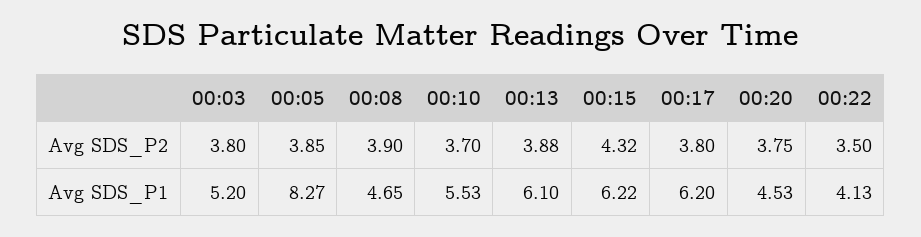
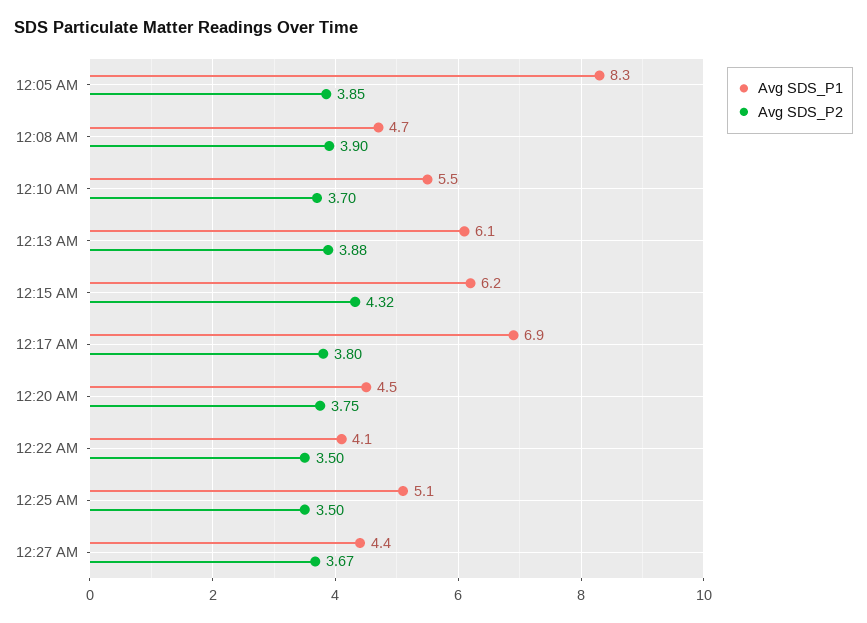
Avg SDS_P2, 00:03: 3.8 -> none
Avg SDS_P1, 00:03: 5.2 -> none
Avg SDS_P1, 00:17: 6.2 -> 6.9
Avg SDS_P1, 12:25 AM: none -> 5.1
Avg SDS_P2, 12:25 AM: none -> 3.5
Avg SDS_P1, 12:27 AM: none -> 4.4
Avg SDS_P2, 12:27 AM: none -> 3.67

